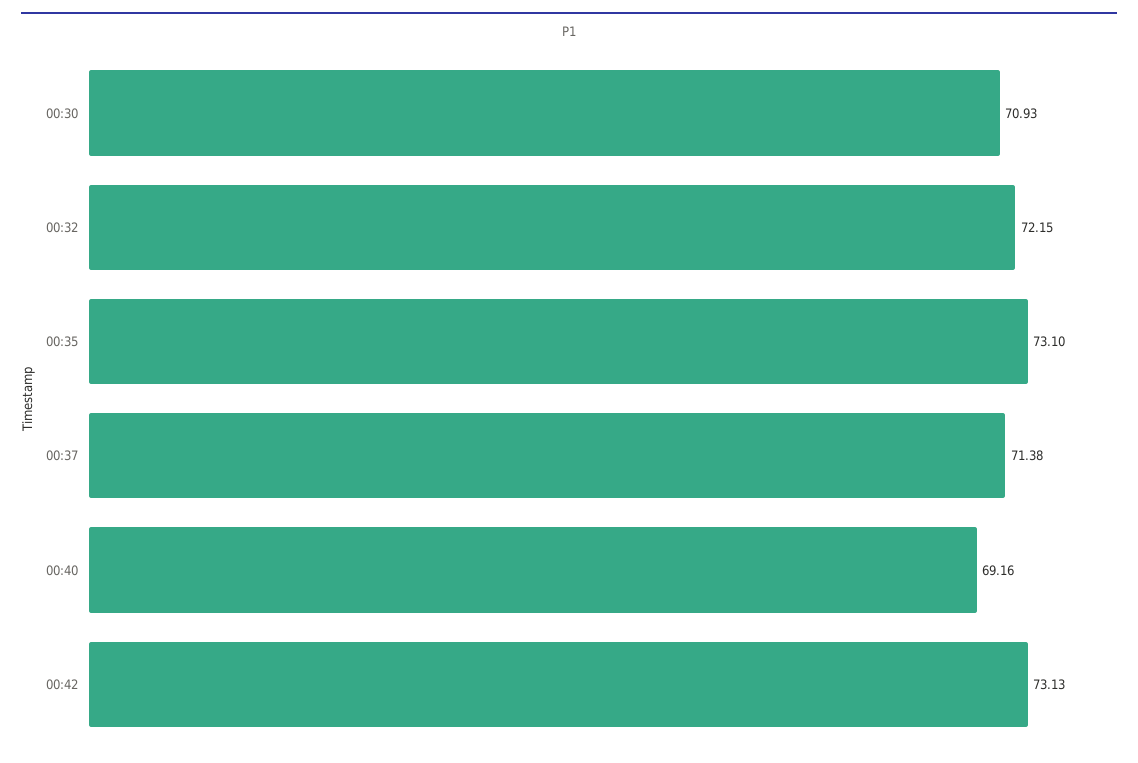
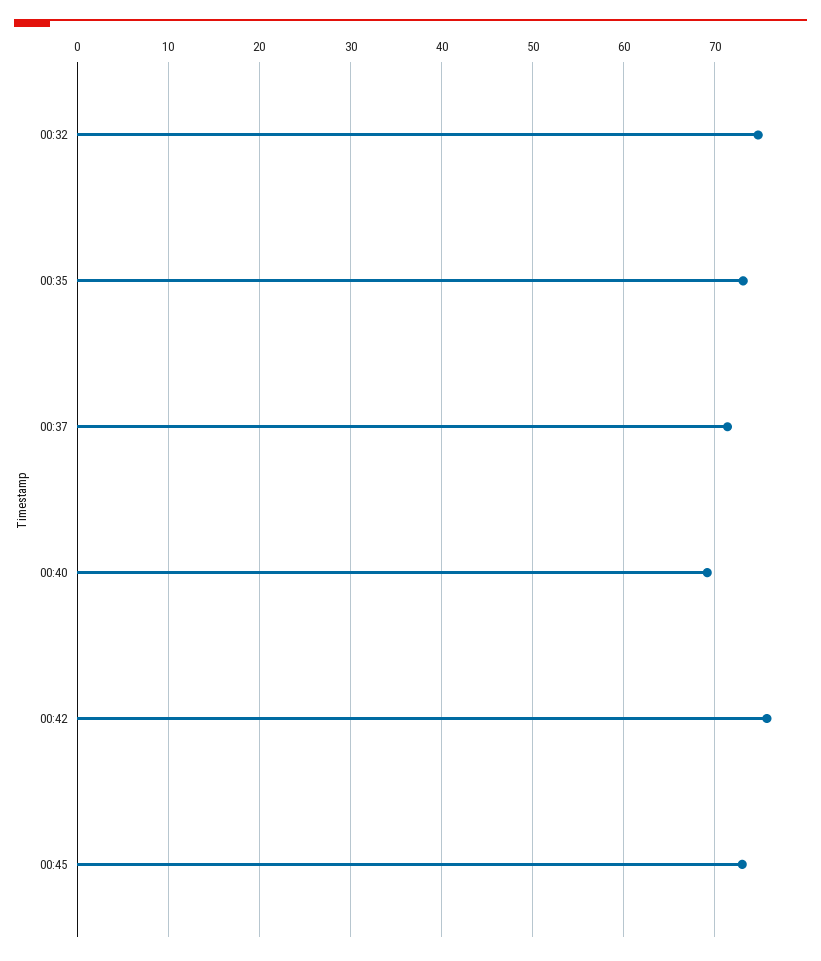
00:30: 70.93 -> none
00:32: 72.15 -> 75
00:42: 73.13 -> 76
00:45: none -> 73

